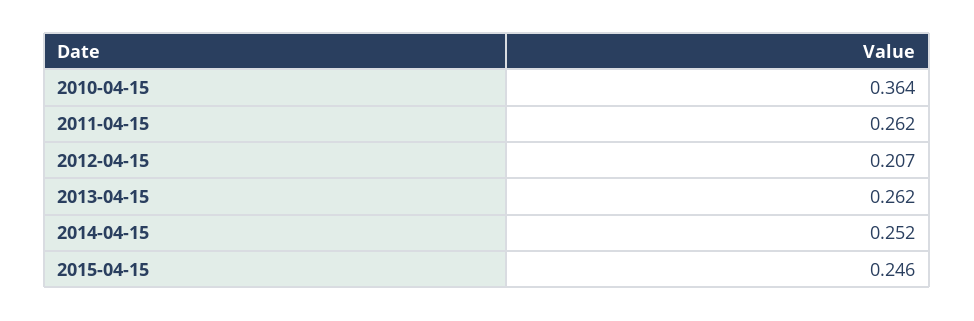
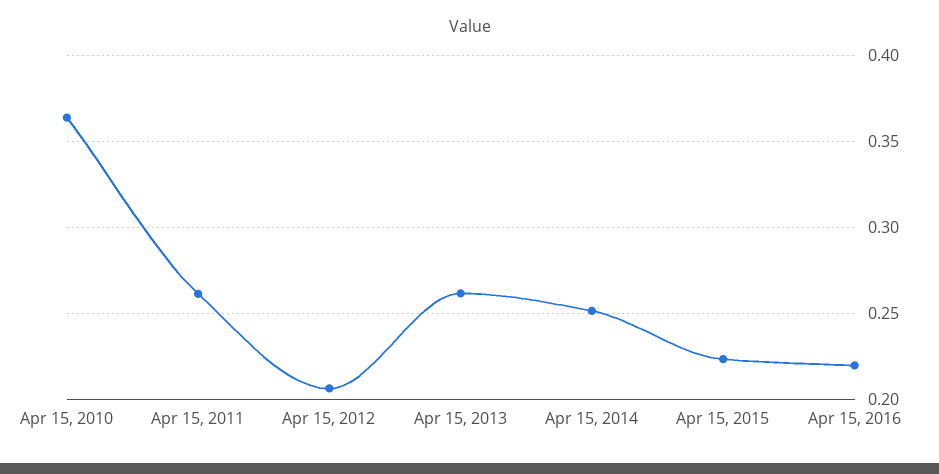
2015-04-15: 0.246 -> 0.225
Apr 15, 2016: none -> 0.22

